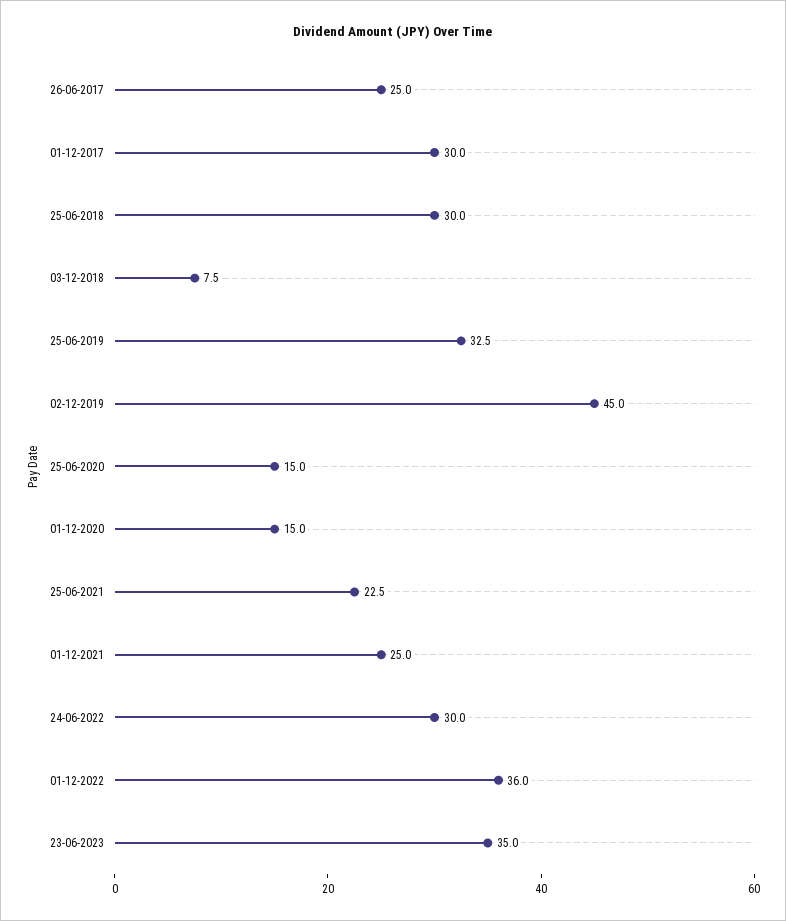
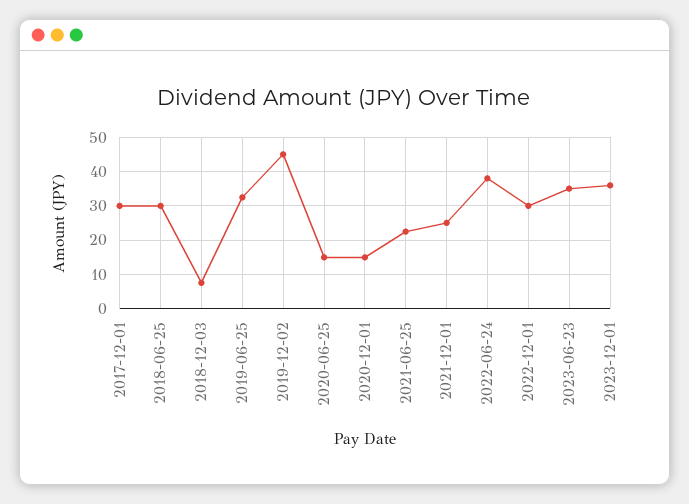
26-06-2017: 25 -> none
24-06-2022: 30 -> 38
01-12-2022: 36 -> 30
2023-12-01: none -> 36

